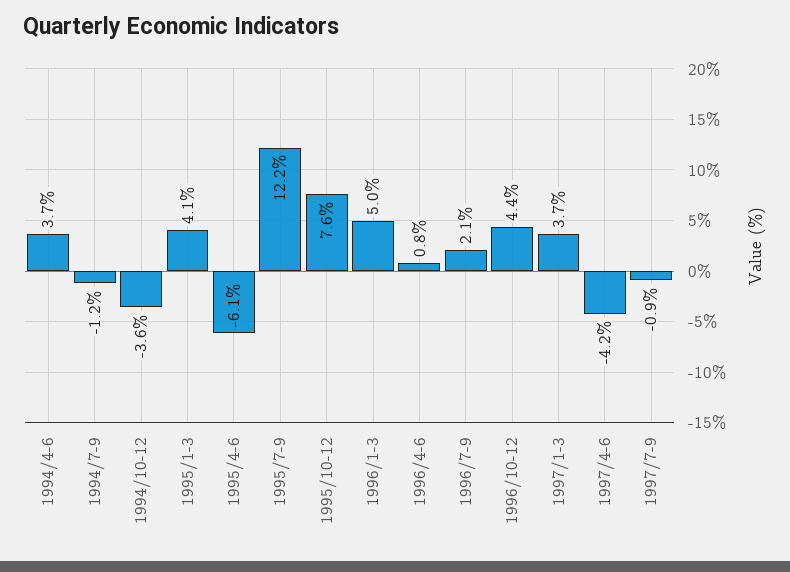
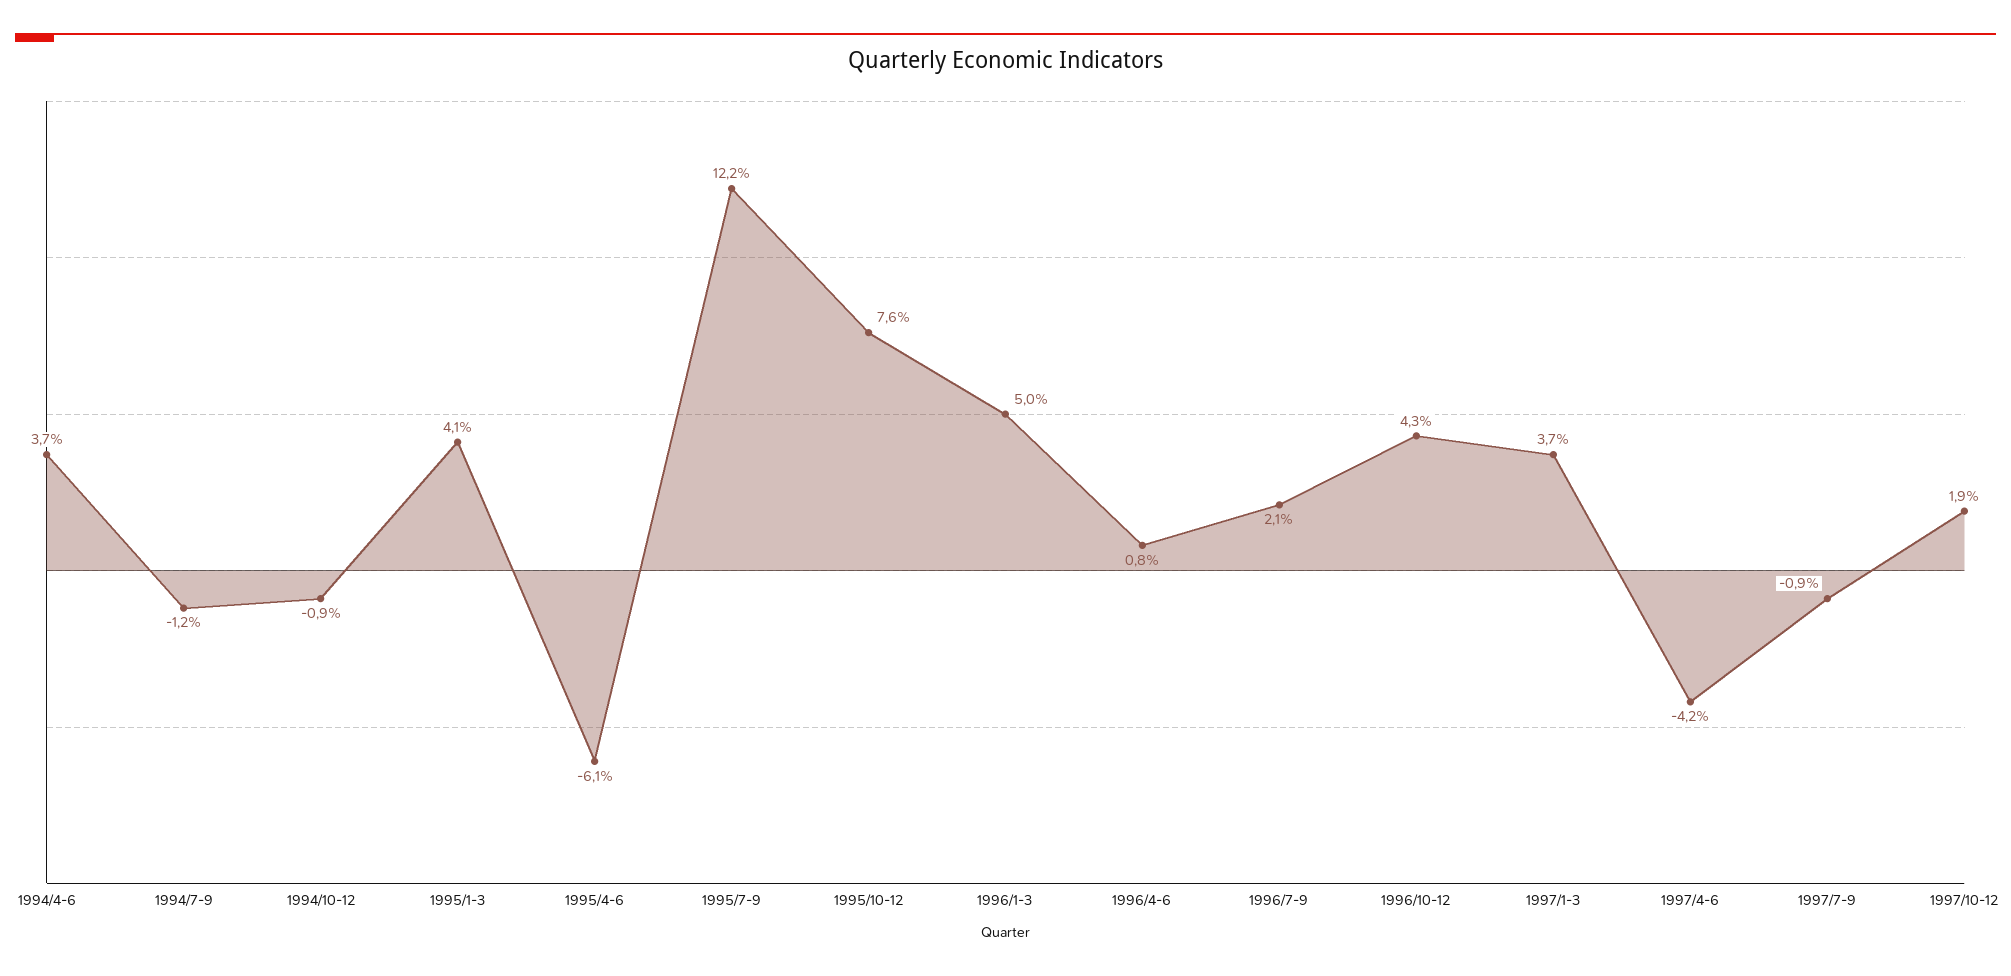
1994/10-12: -3.6 -> -0.9
1996/10-12: 4.4 -> 4.3
1997/10-12: none -> 1.9

